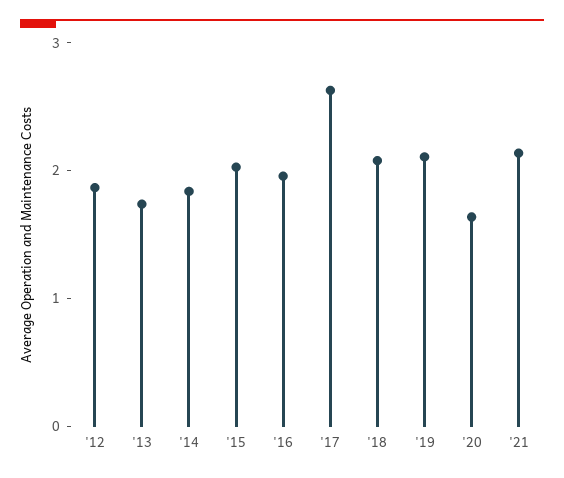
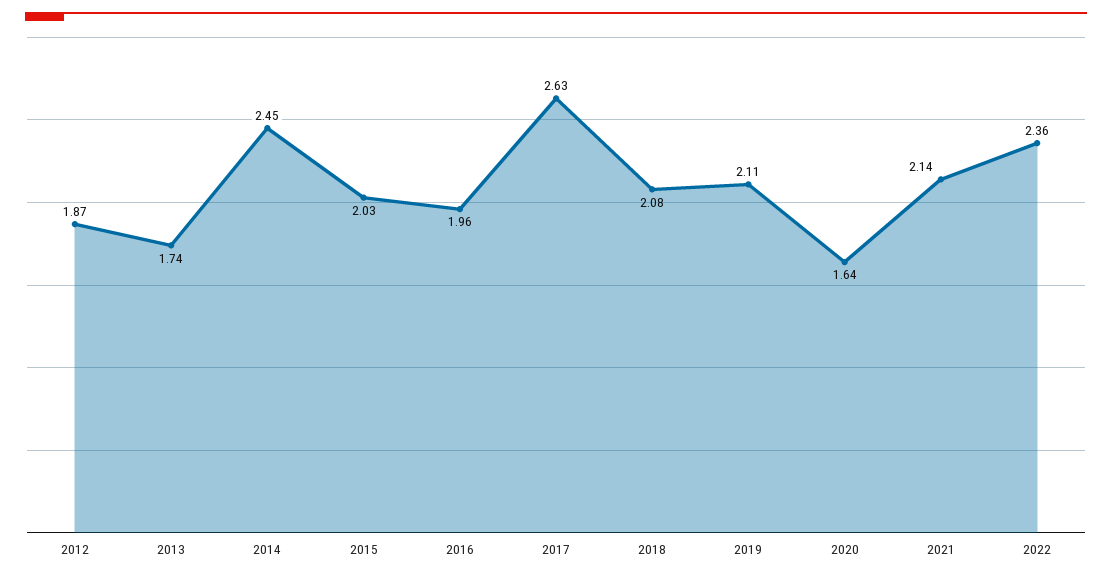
'14: 1.8 -> 2.45
2022: none -> 2.36

